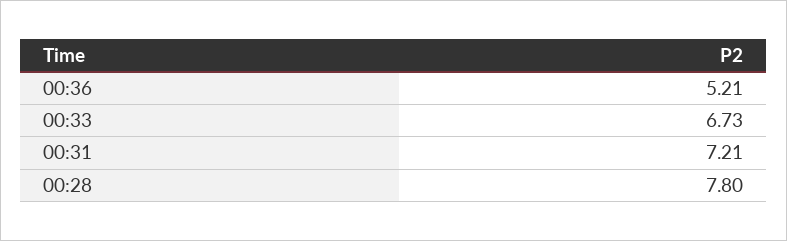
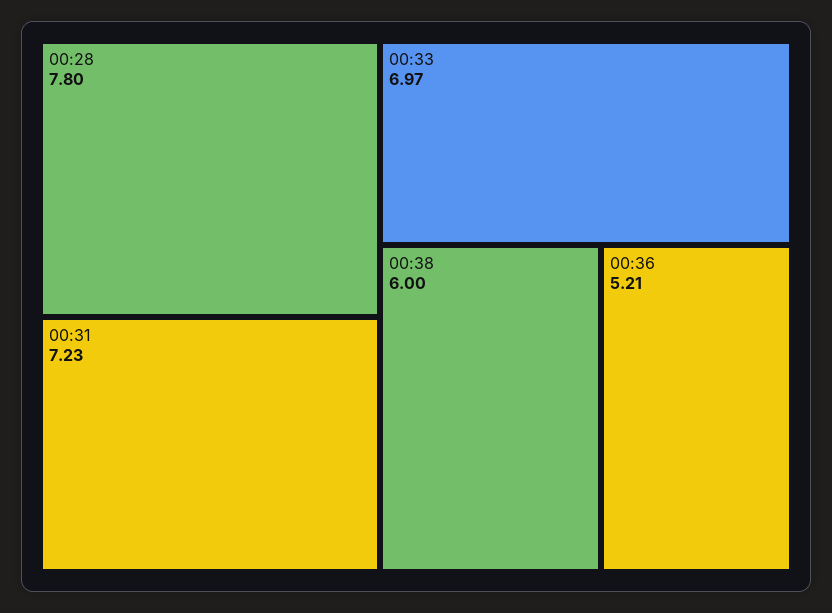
00:33: 6.73 -> 6.97
00:31: 7.21 -> 7.23
00:38: none -> 6

